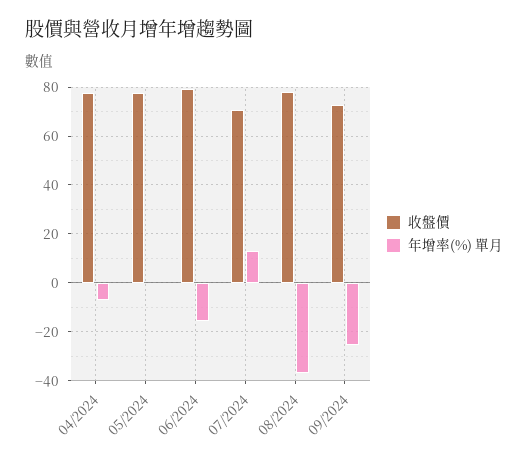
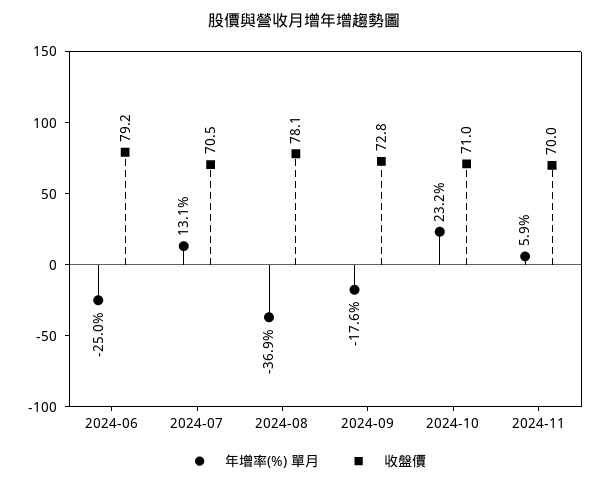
收盤價, 04/2024: 77.5 -> none
年增率(%) 單月, 04/2024: -7.5 -> none
收盤價, 05/2024: 77.5 -> none
年增率(%) 單月, 05/2024: 0 -> none
年增率(%) 單月, 06/2024: -15 -> -25
年增率(%) 單月, 09/2024: -25 -> -17.6
年增率(%) 單月, 2024-10: none -> 23.2
收盤價, 2024-10: none -> 71
年增率(%) 單月, 2024-11: none -> 5.9
收盤價, 2024-11: none -> 70

